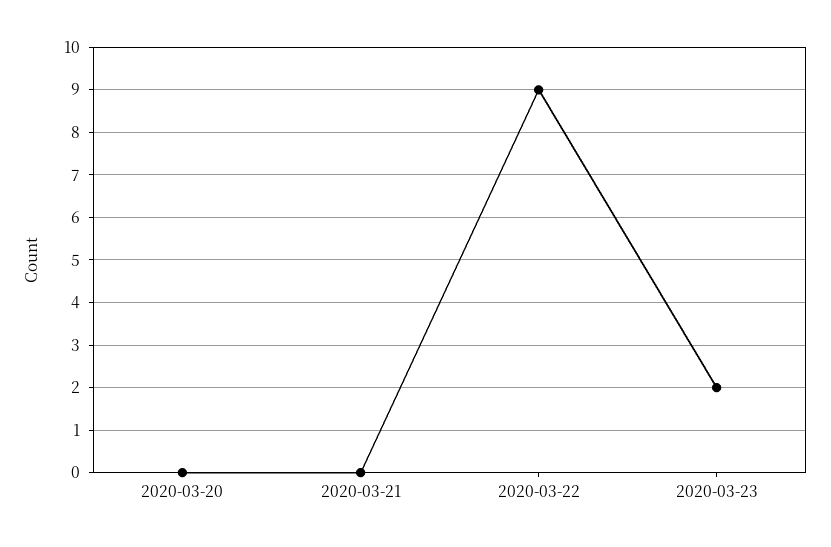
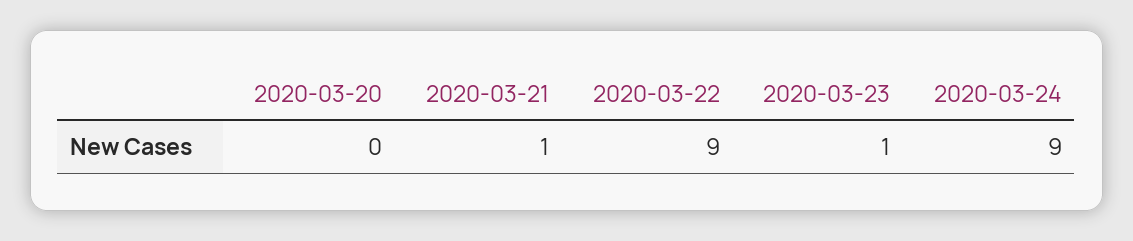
2020-03-21: 0 -> 1
2020-03-23: 2 -> 1
2020-03-24: none -> 9

